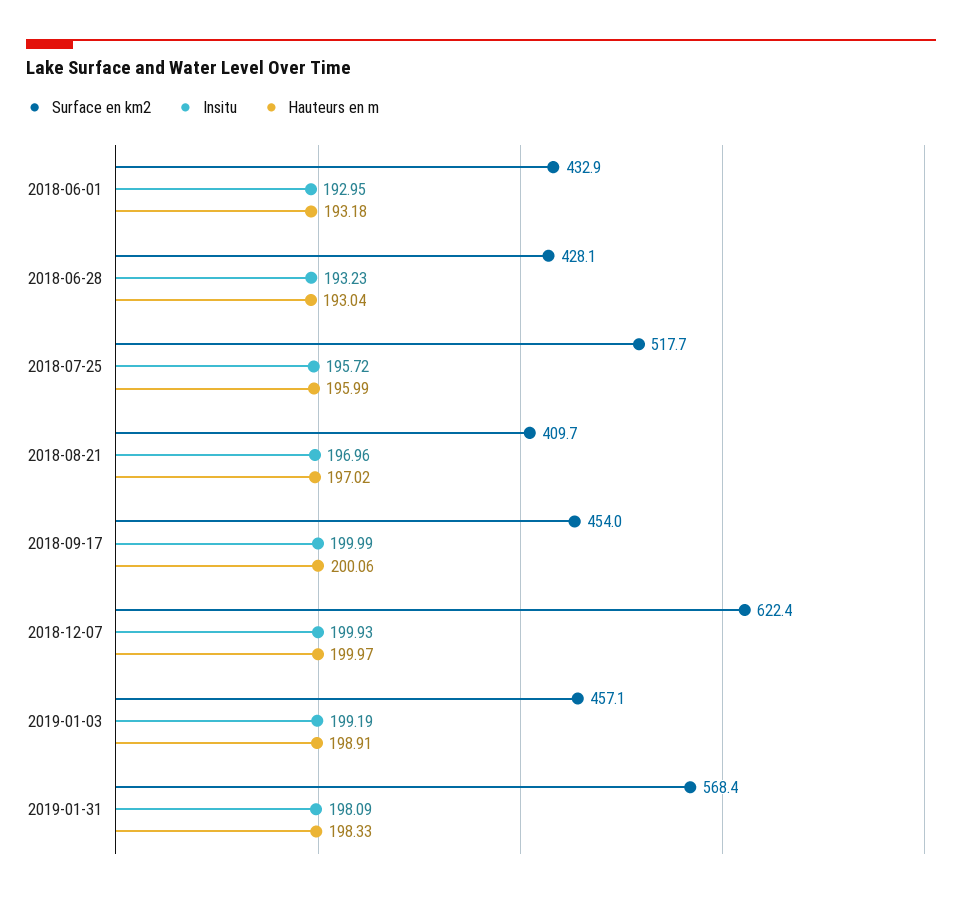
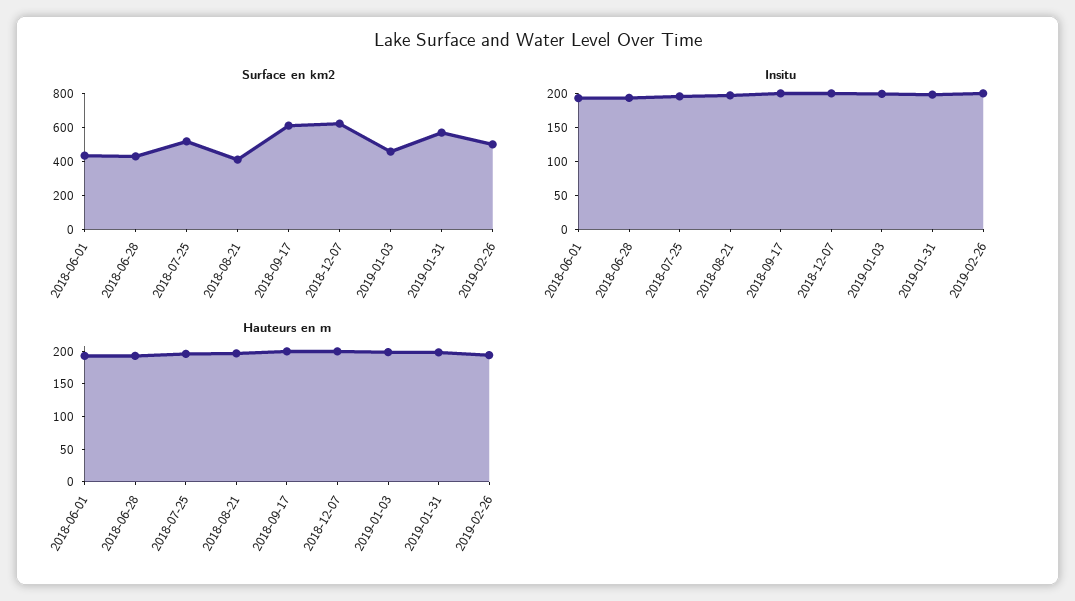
Surface en km2, 2018-09-17: 454 -> 600
Surface en km2, 2019-02-26: none -> 500
Insitu, 2019-02-26: none -> 200
Hauteurs en m, 2019-02-26: none -> 200

